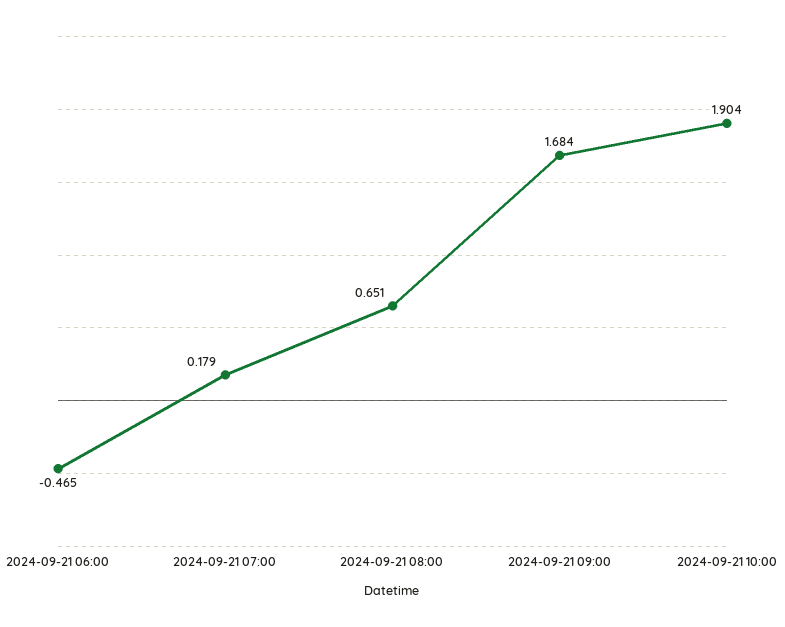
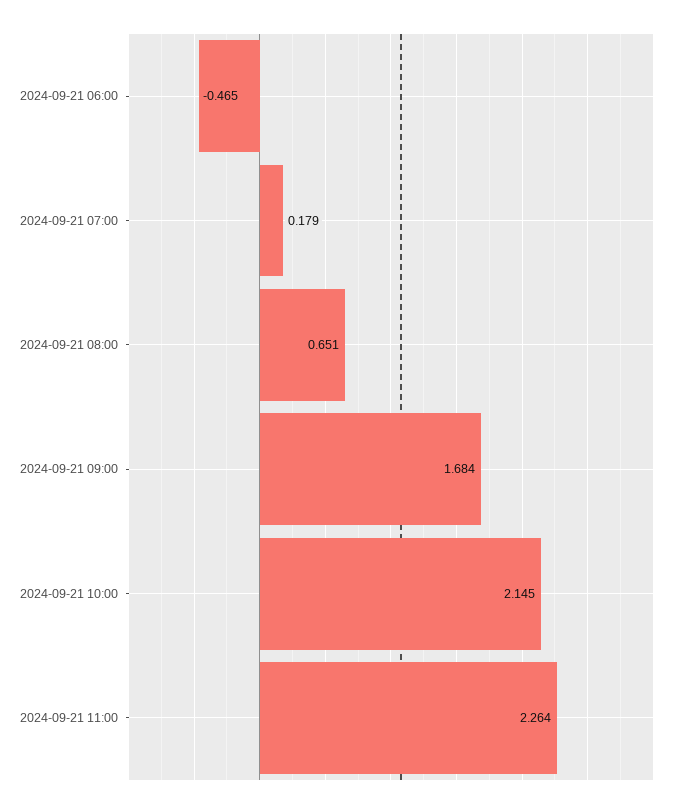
2024-09-21 10:00: 1.904 -> 2.145
2024-09-21 11:00: none -> 2.264

